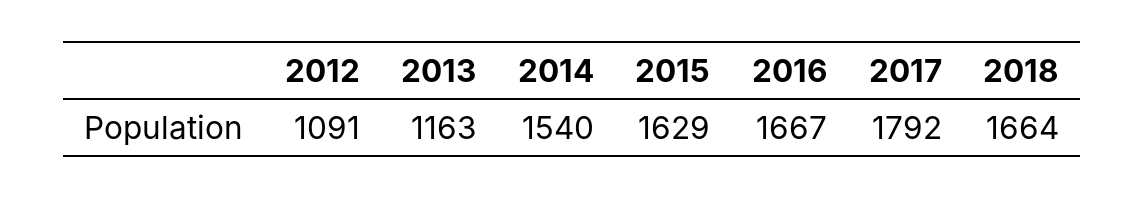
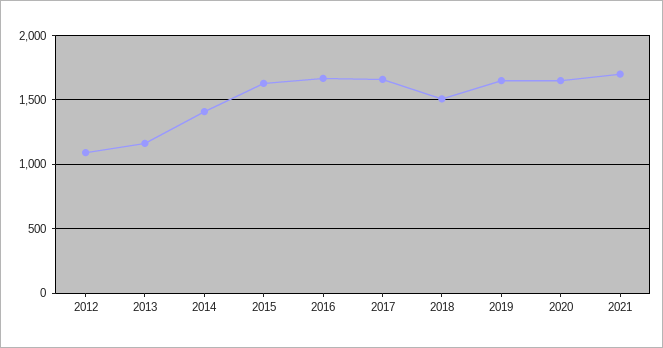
2014: 1540 -> 1400
2017: 1792 -> 1650
2018: 1664 -> 1500
2019: none -> 1650
2020: none -> 1650
2021: none -> 1700

